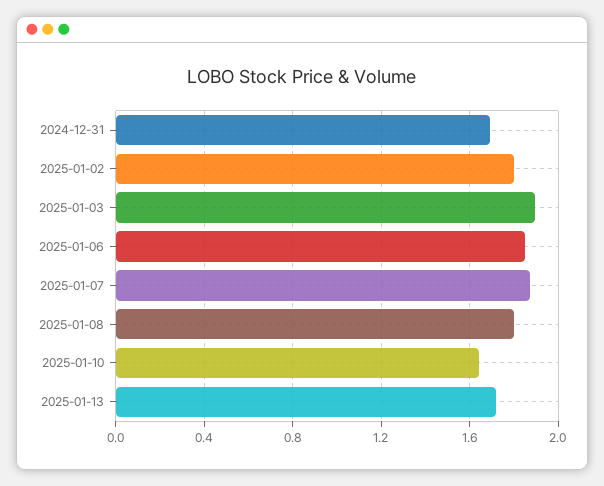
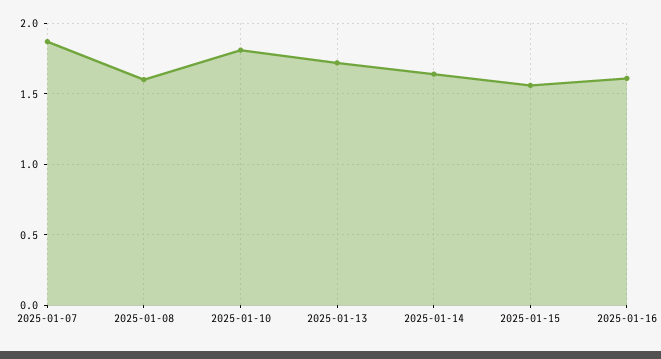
2024-12-31: 1.7 -> none
2025-01-02: 1.8 -> none
2025-01-03: 1.9 -> none
2025-01-06: 1.85 -> none
2025-01-08: 1.8 -> 1.6
2025-01-10: 1.65 -> 1.8
2025-01-14: none -> 1.65
2025-01-15: none -> 1.55
2025-01-16: none -> 1.6

